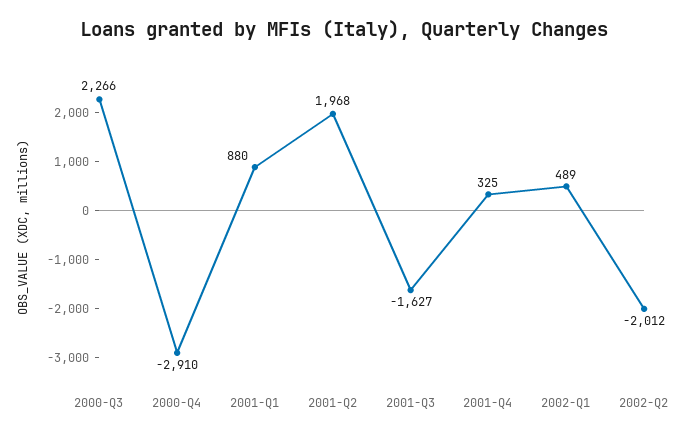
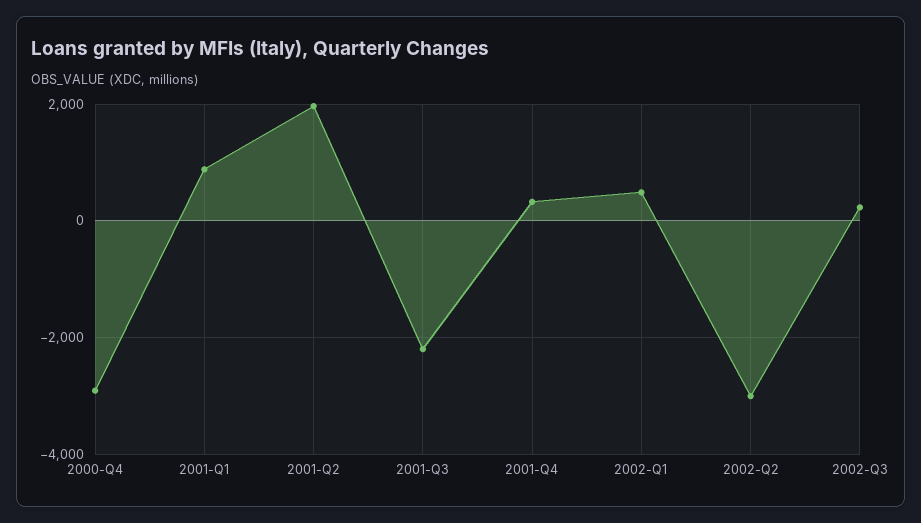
2000-Q3: 2266 -> none
2001-Q3: -1627 -> -2200
2002-Q2: -2012 -> -3000
2002-Q3: none -> 200

